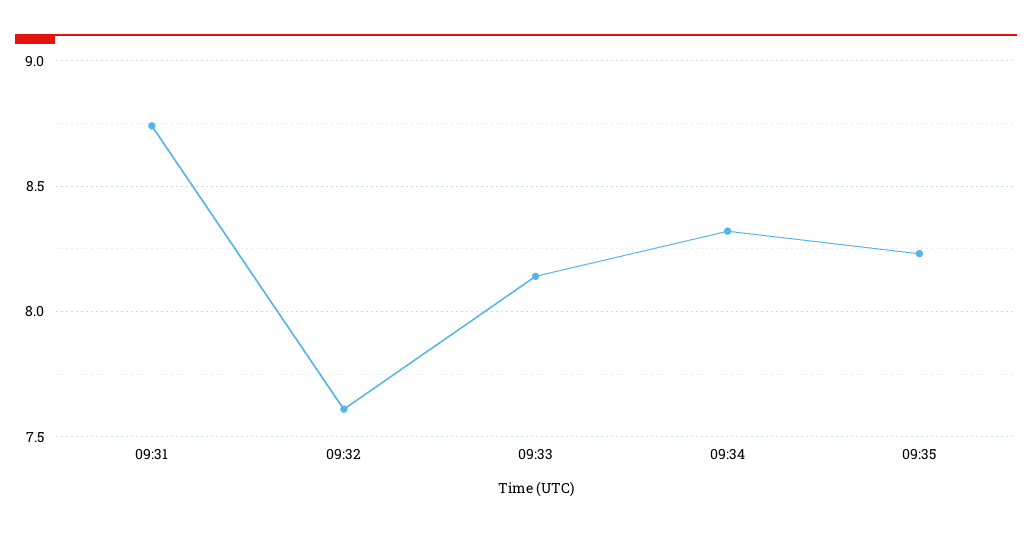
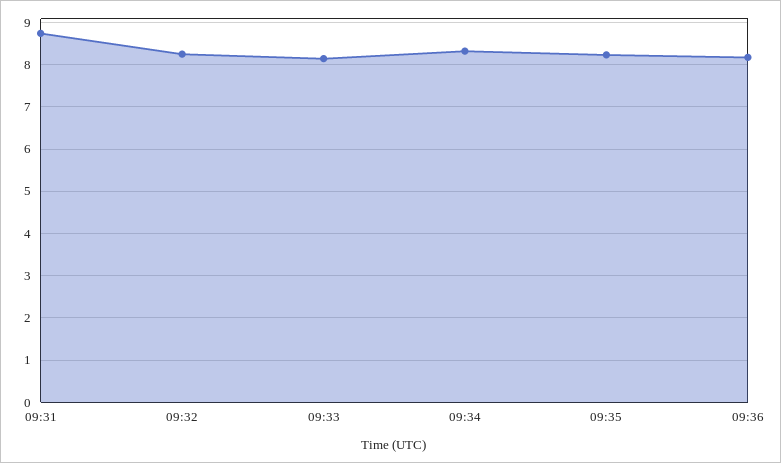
09:32: 7.6 -> 8.2
09:36: none -> 8.2

